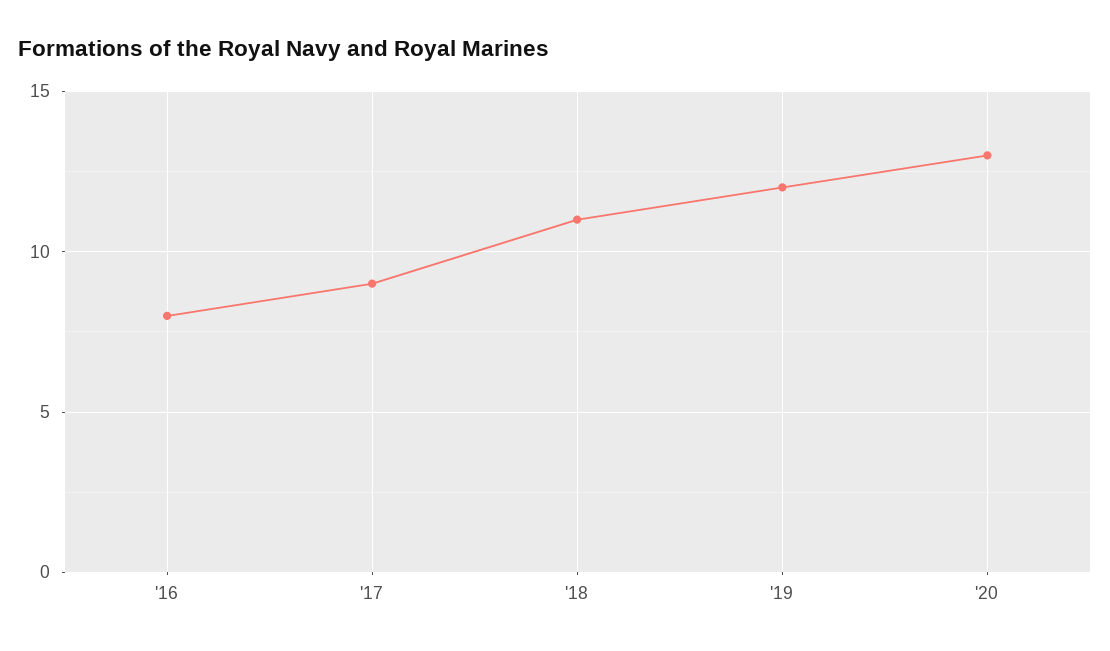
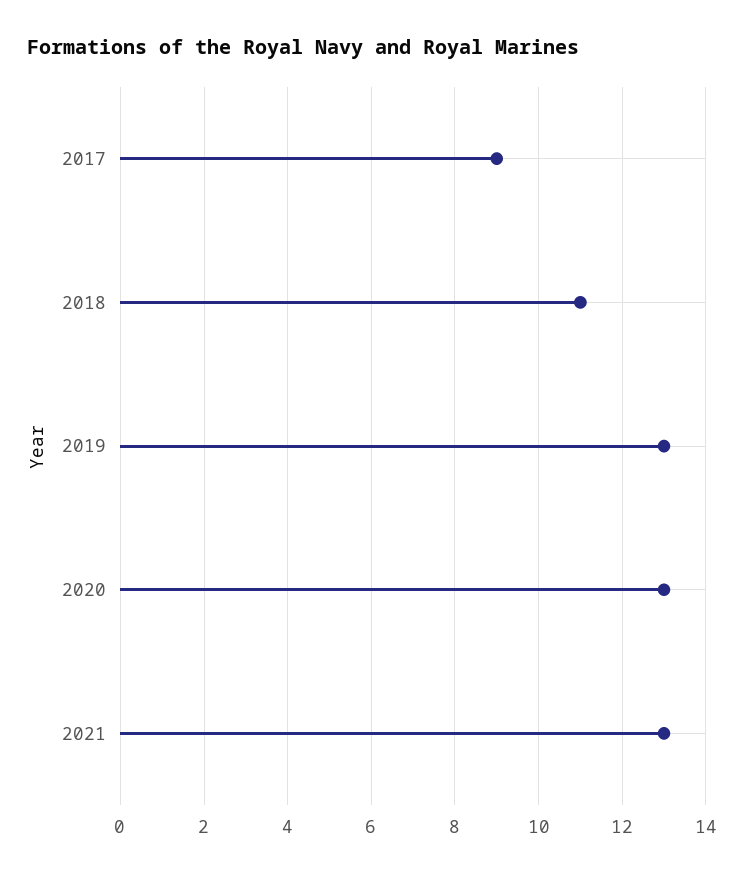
'16: 8 -> none
'19: 12 -> 13
2021: none -> 13

